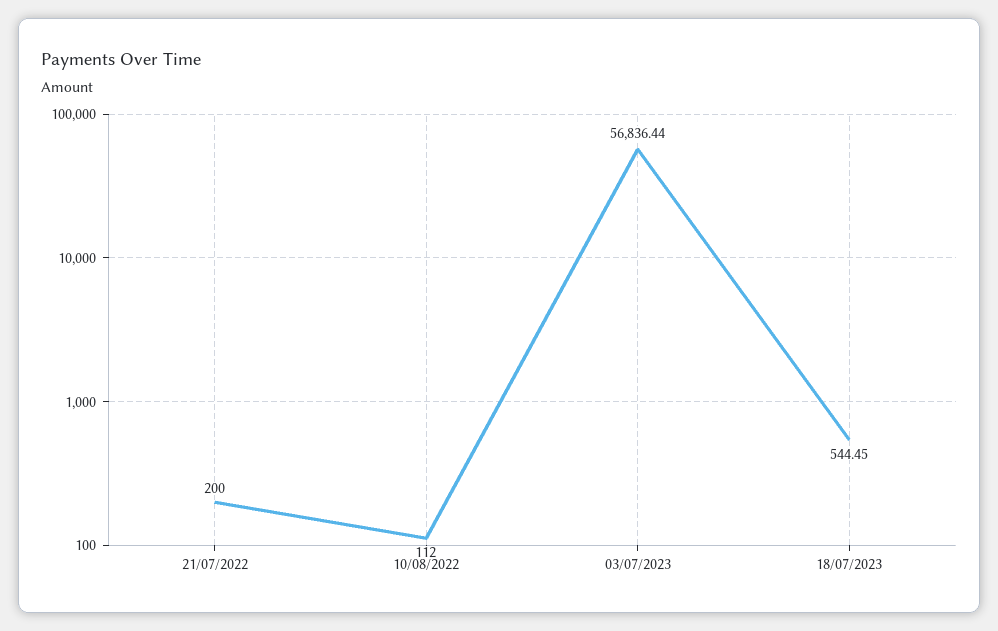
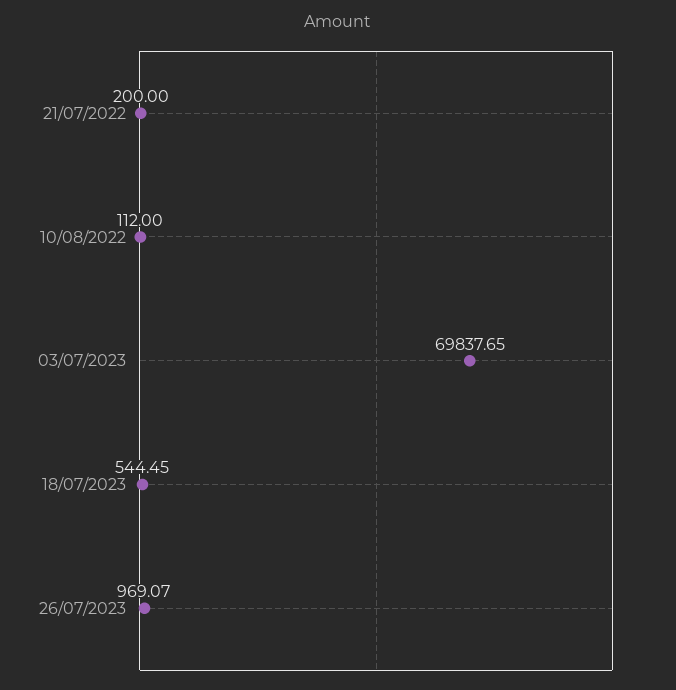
03/07/2023: 56836.44 -> 69837.65
26/07/2023: none -> 969.07

